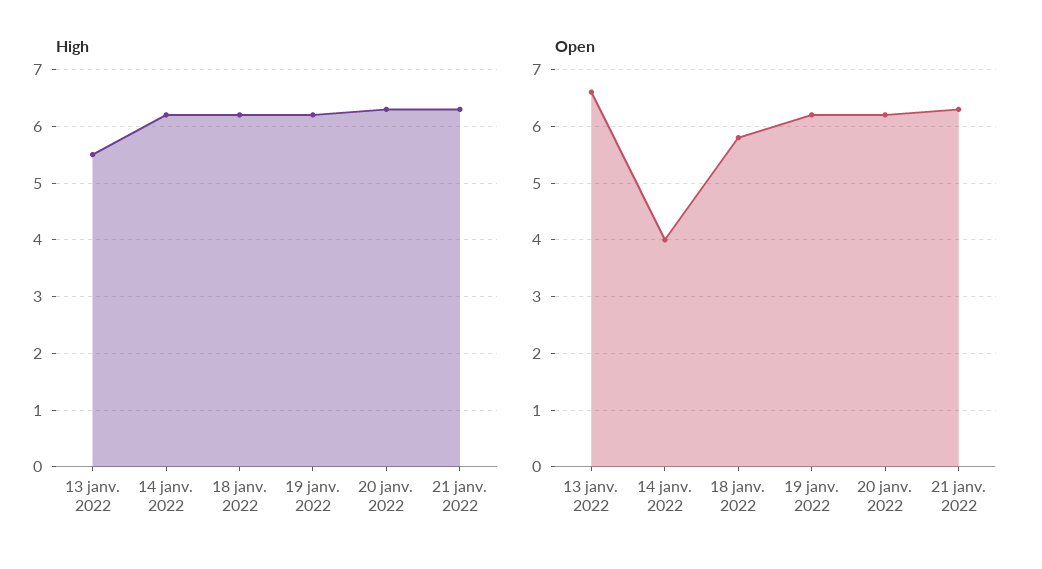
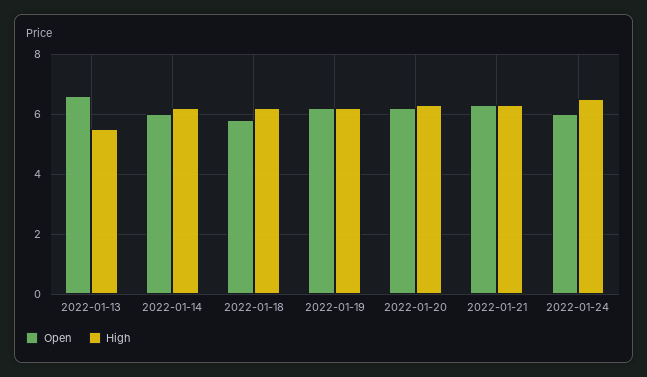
Open, 14 janv. 2022: 4 -> 6
Open, 2022-01-24: none -> 6
High, 2022-01-24: none -> 6.5

